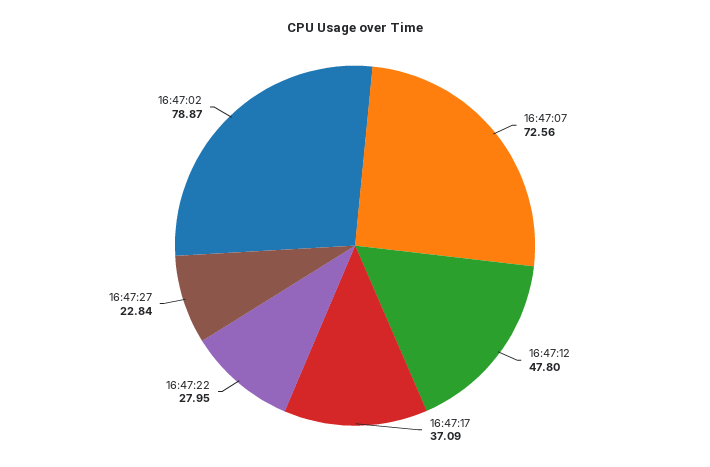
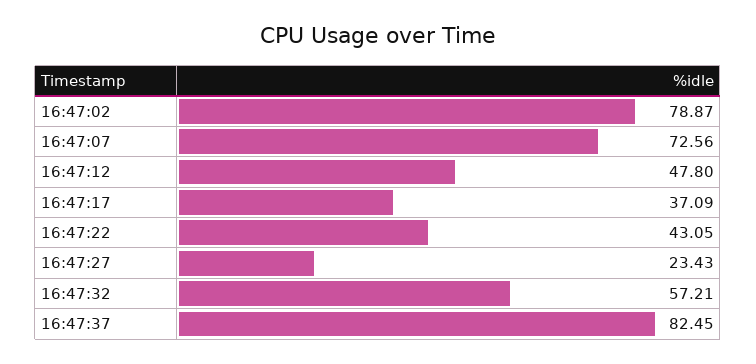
16:47:22: 27.95 -> 43.05
16:47:27: 22.84 -> 23.43
16:47:32: none -> 57.21
16:47:37: none -> 82.45

